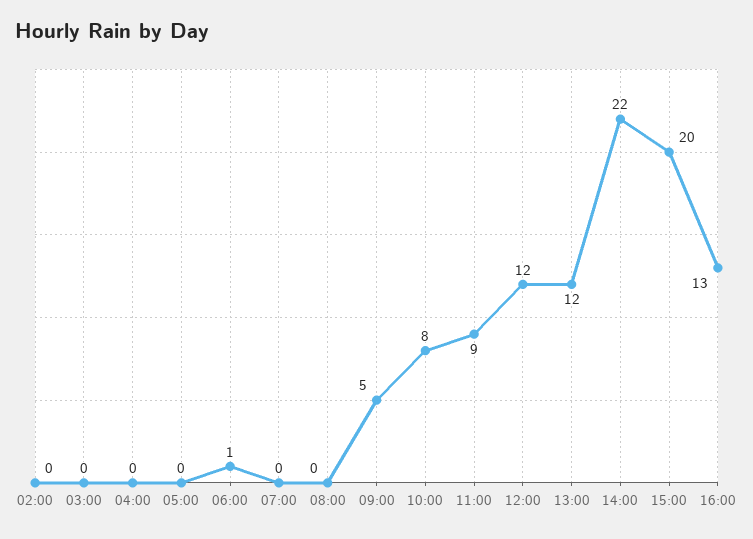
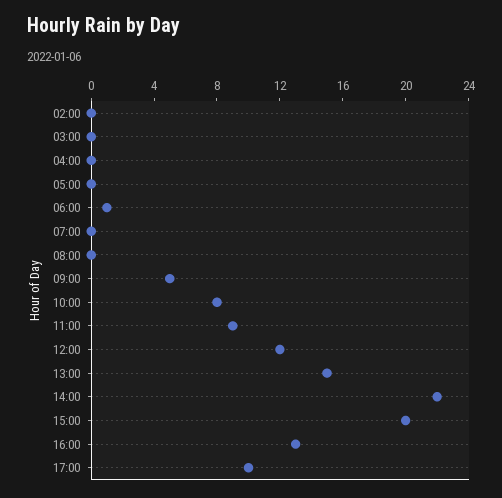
13:00: 12 -> 15
17:00: none -> 10

